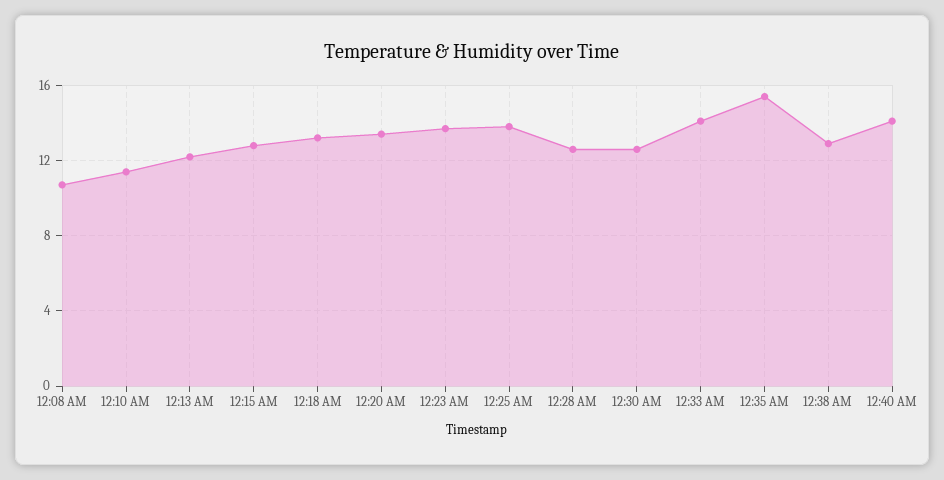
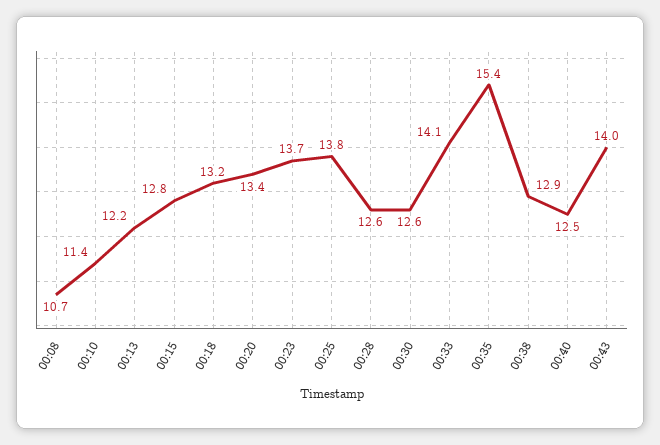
12:40 AM: 14 -> 12.5
00:43: none -> 14

